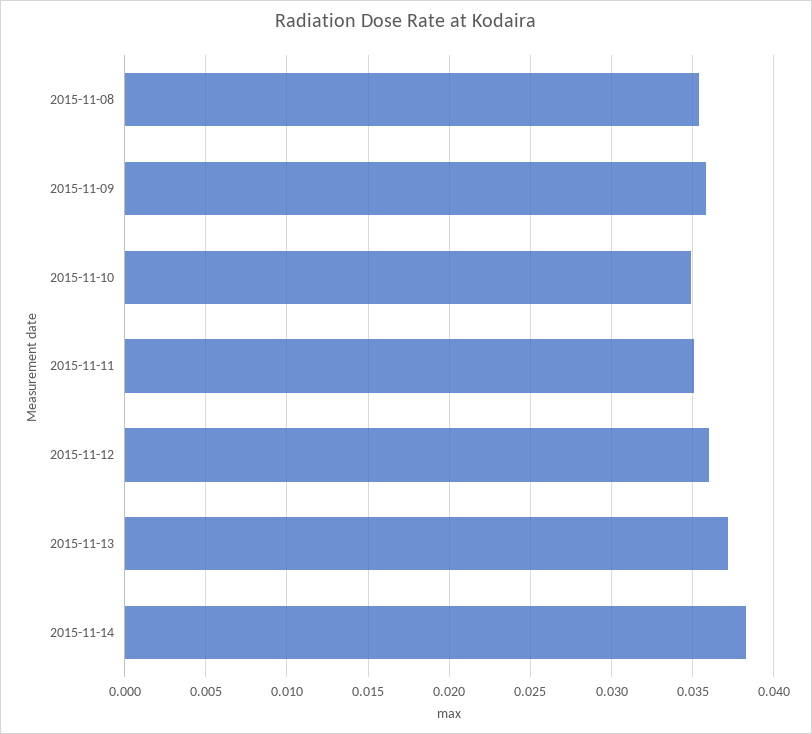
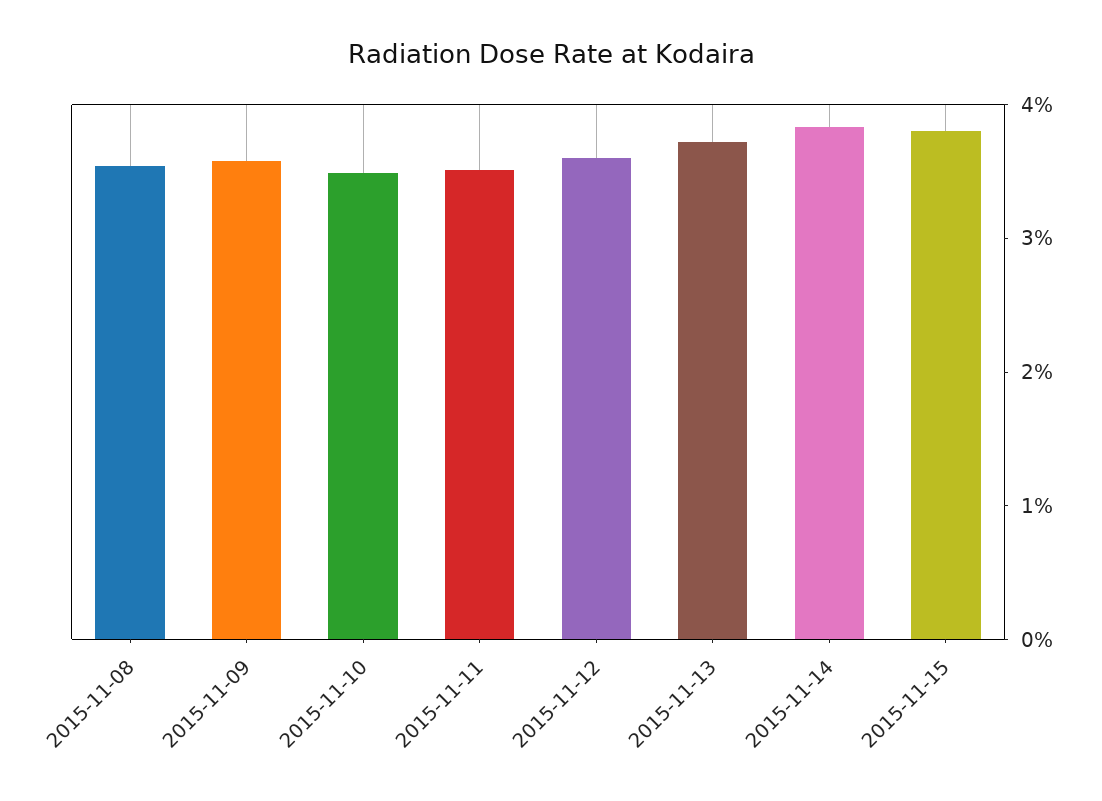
2015-11-15: none -> 0.038

